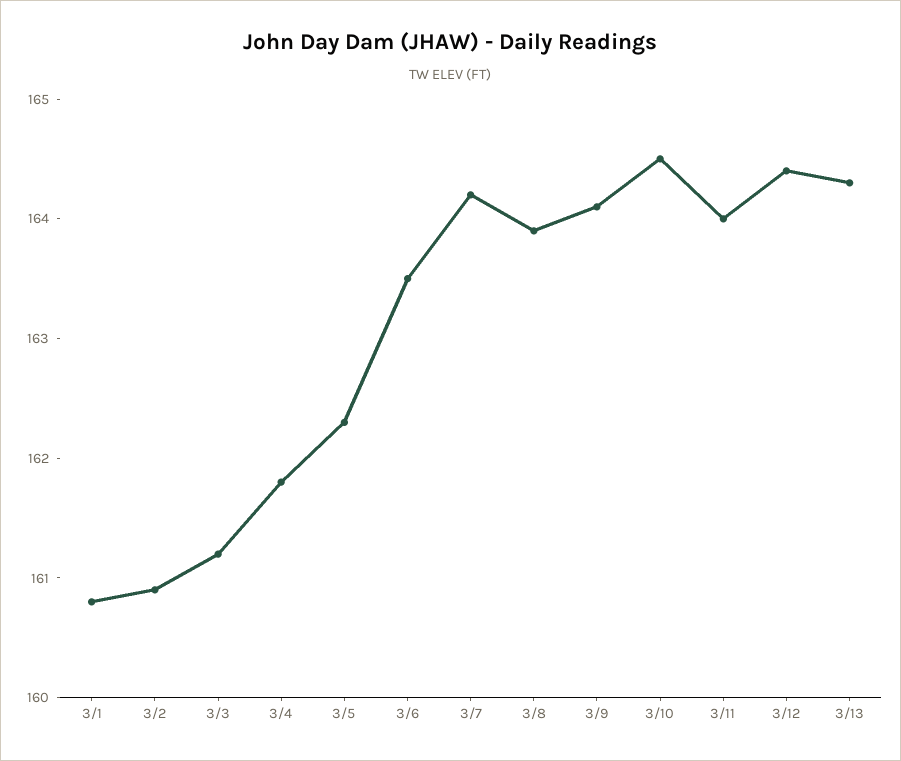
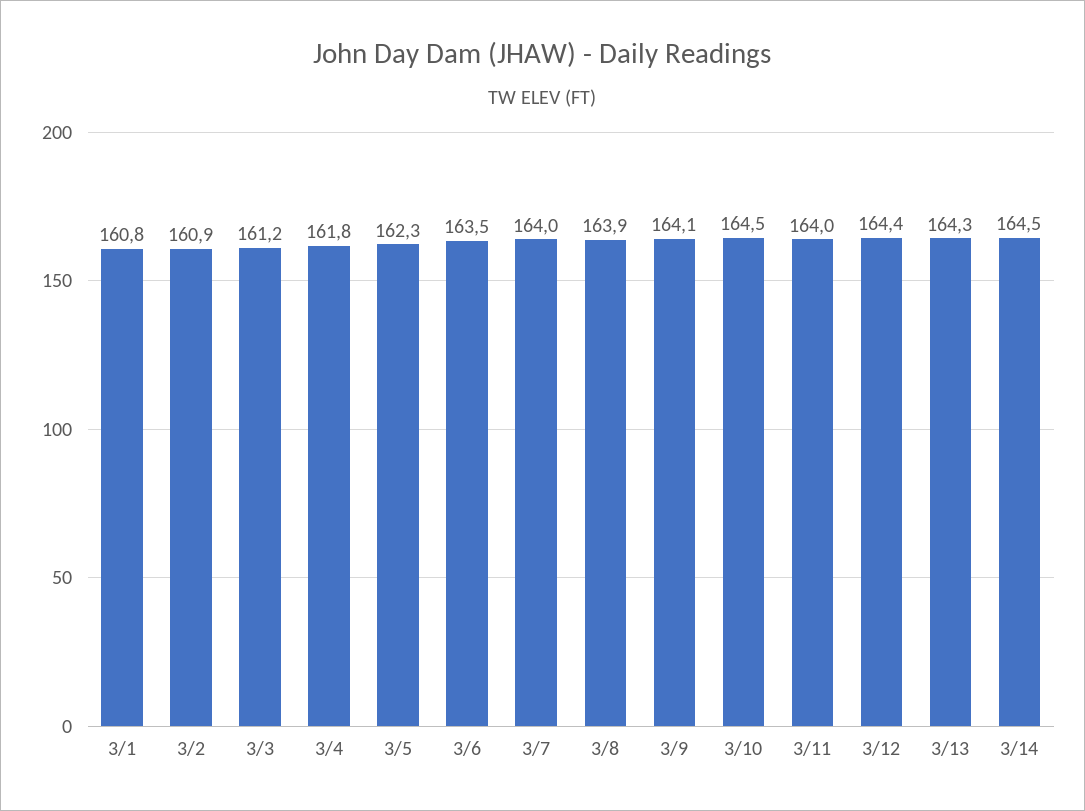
3/7: 164.2 -> 164
3/14: none -> 164.5

